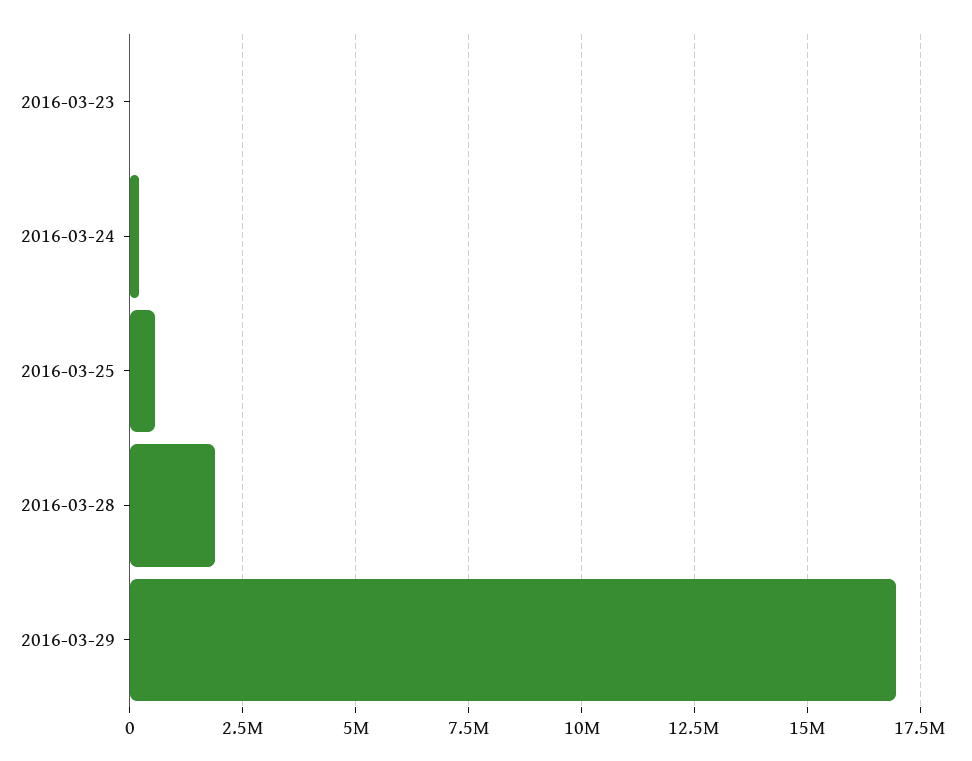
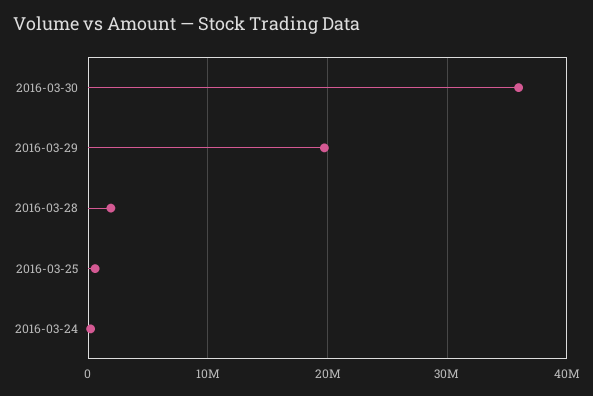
2016-03-23: 0 -> none
2016-03-29: 17000000 -> 20000000
2016-03-30: none -> 36000000

